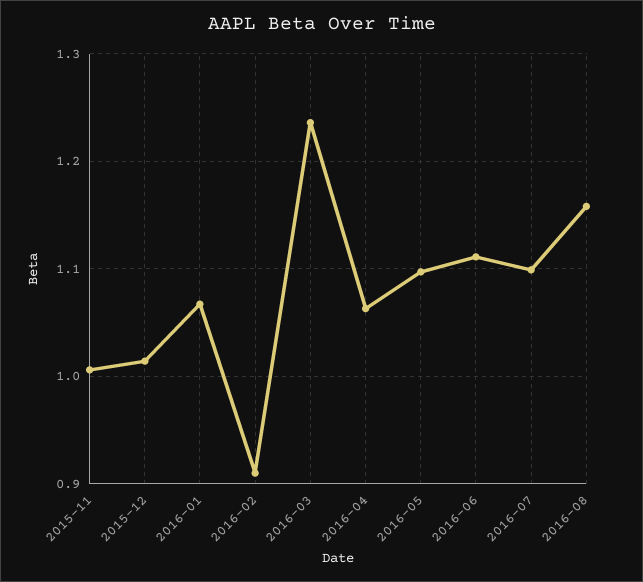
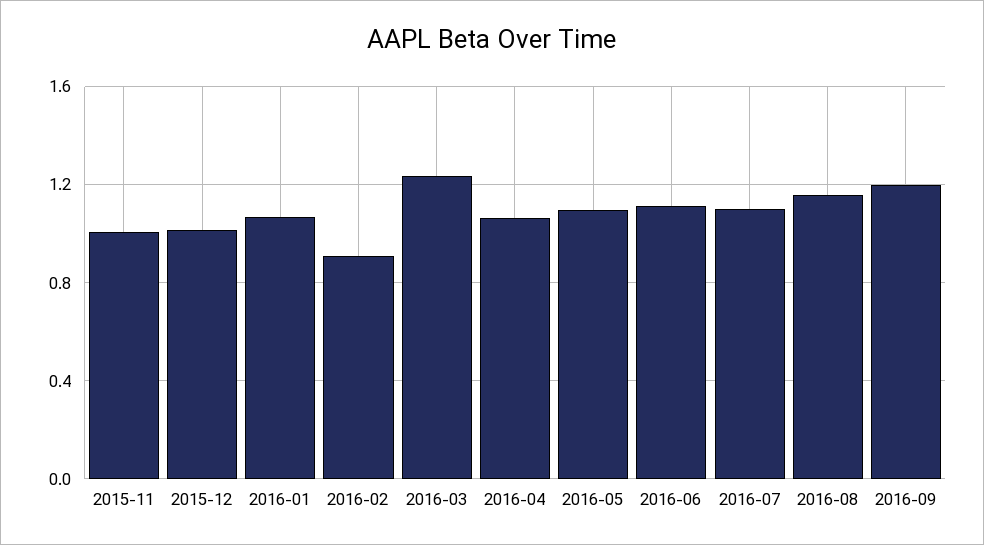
2016-09: none -> 1.2

